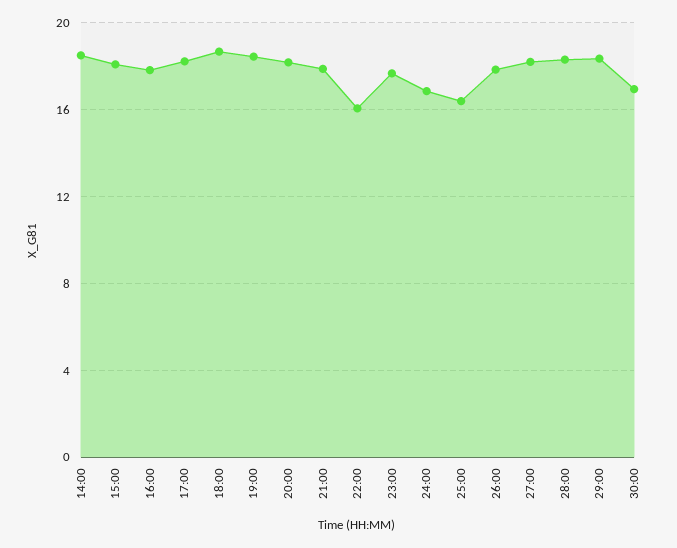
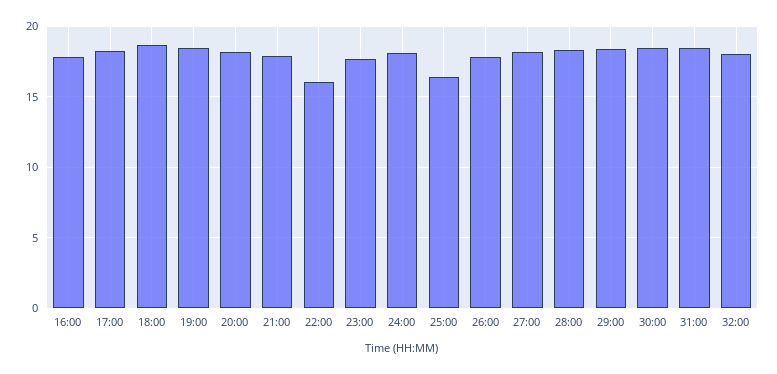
14:00: 18.5 -> none
15:00: 18 -> none
24:00: 17 -> 18
30:00: 17 -> 18.5
31:00: none -> 18.5
32:00: none -> 18

